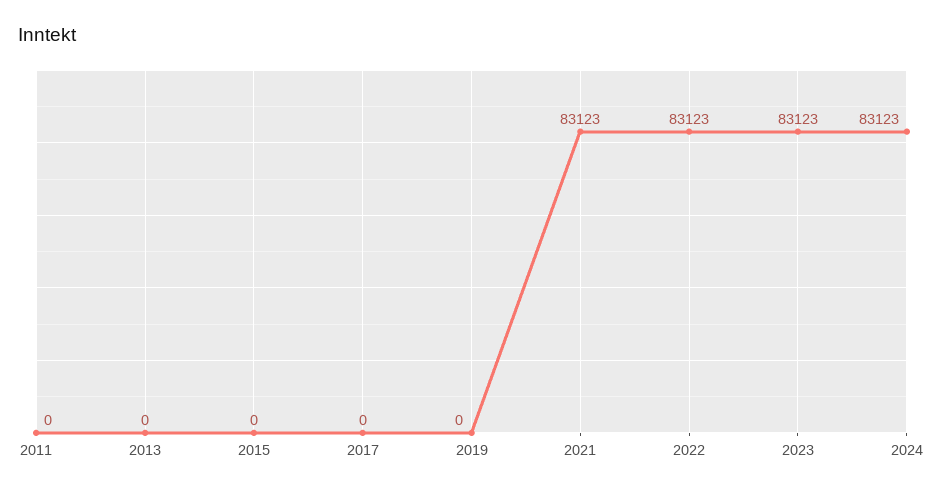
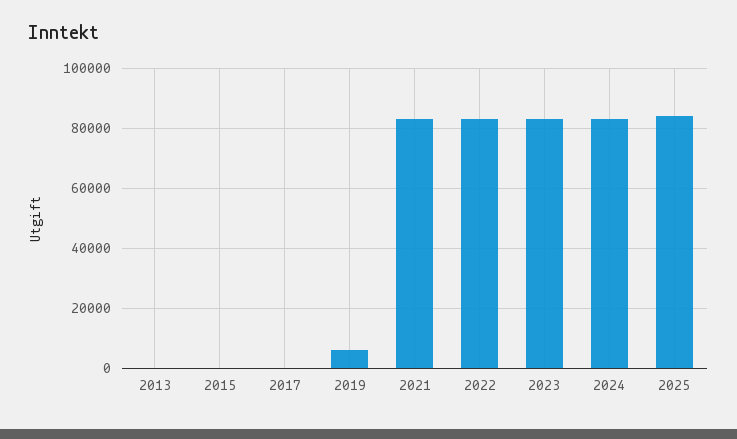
2011: 0 -> none
2019: 0 -> 6000
2025: none -> 84000

